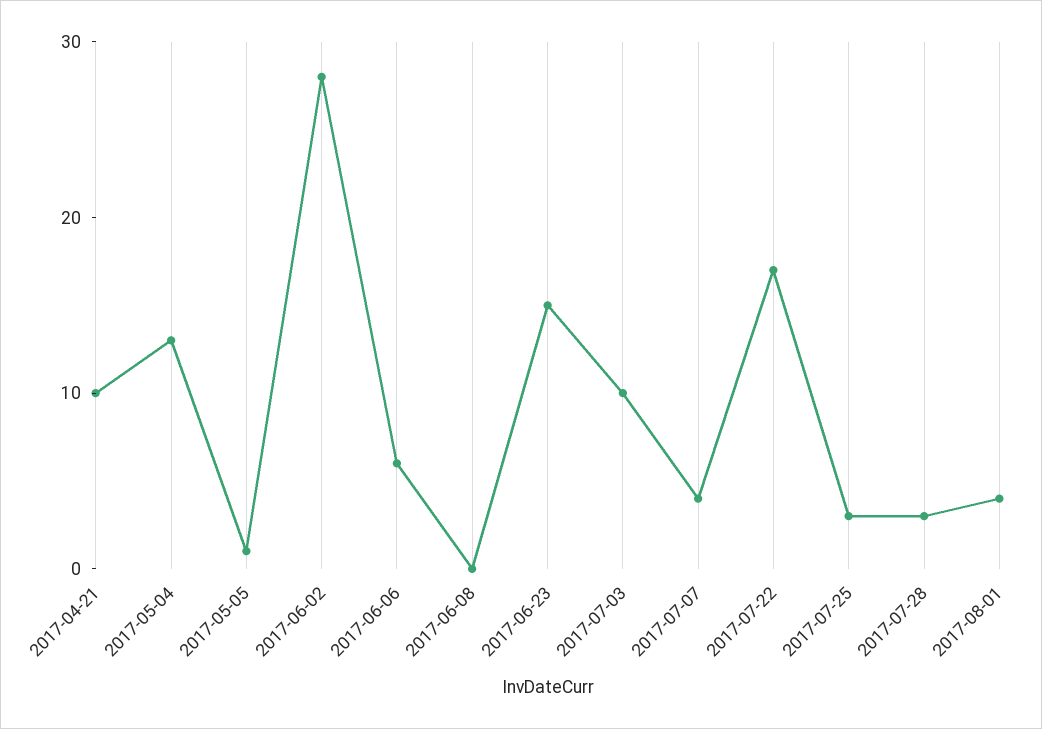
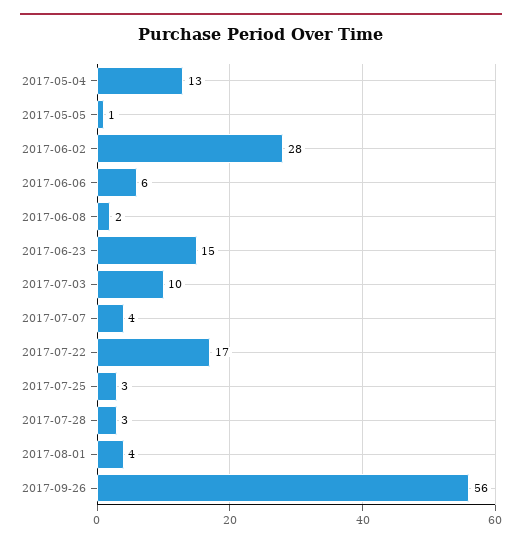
2017-04-21: 10 -> none
2017-06-08: 0 -> 2
2017-09-26: none -> 56

